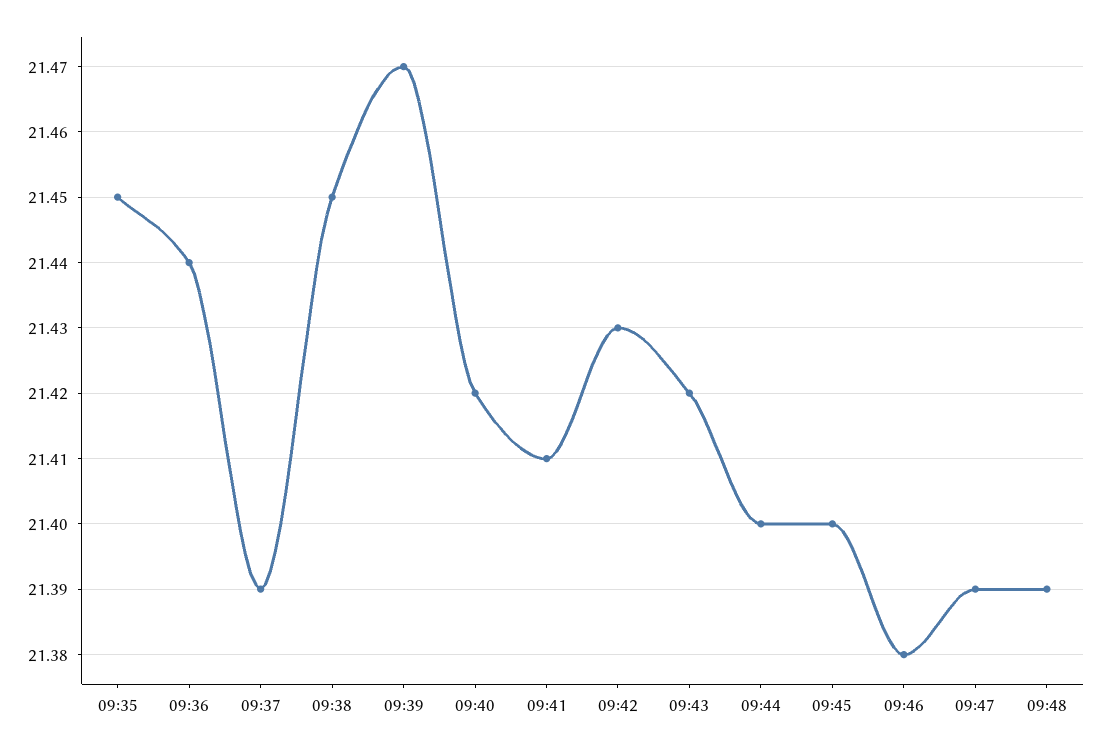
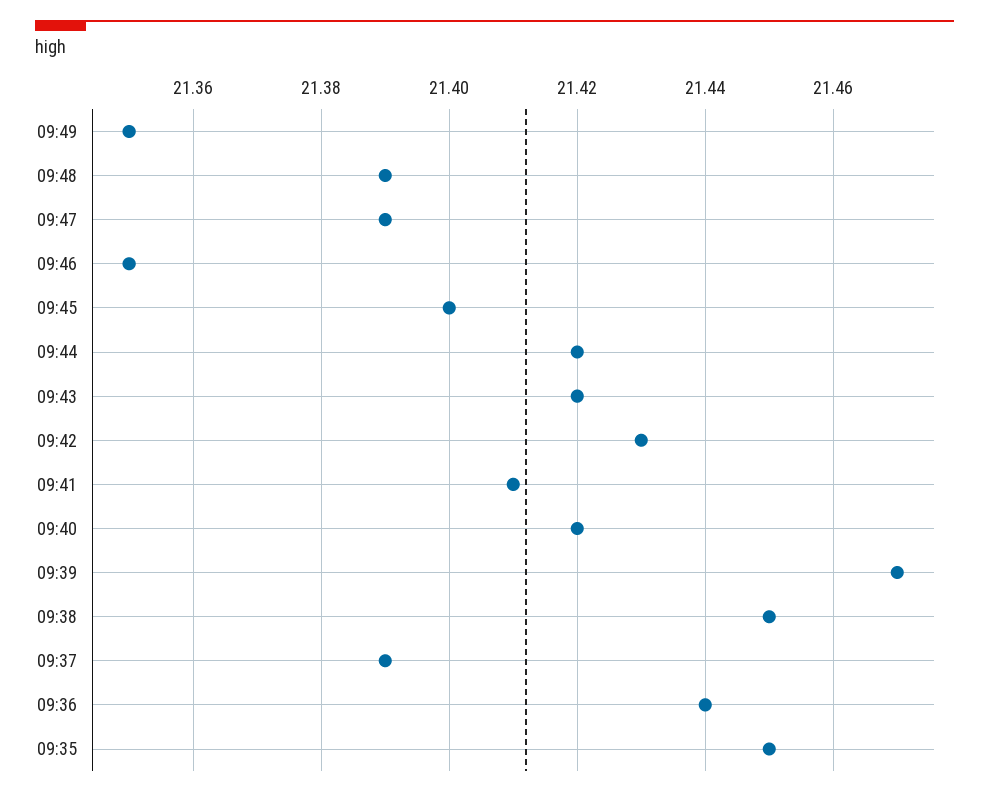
09:44: 21.4 -> 21.42
09:46: 21.38 -> 21.35
09:49: none -> 21.35

